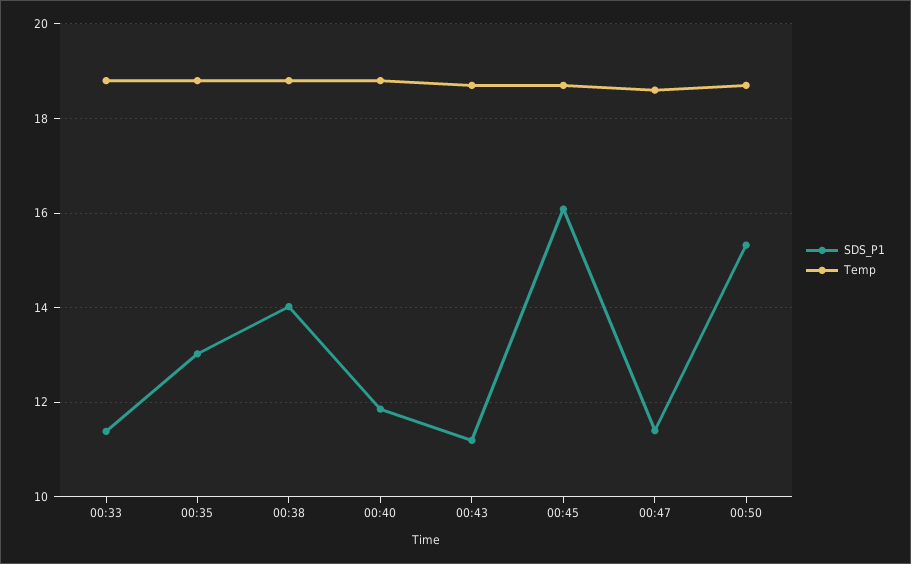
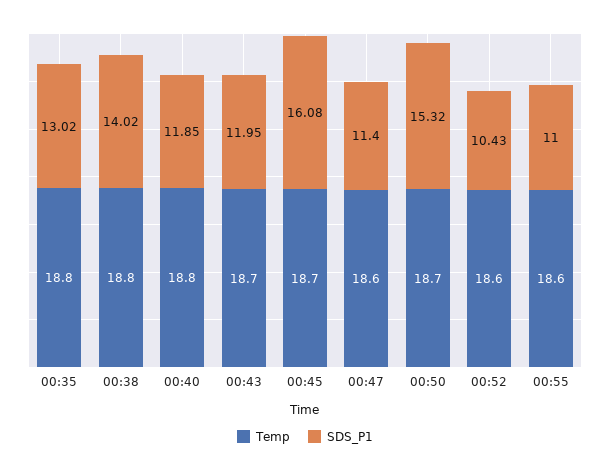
SDS_P1, 00:33: 11.4 -> none
Temp, 00:33: 18.8 -> none
SDS_P1, 00:43: 11.2 -> 11.95
Temp, 00:52: none -> 18.6
SDS_P1, 00:52: none -> 10.43
Temp, 00:55: none -> 18.6
SDS_P1, 00:55: none -> 11

